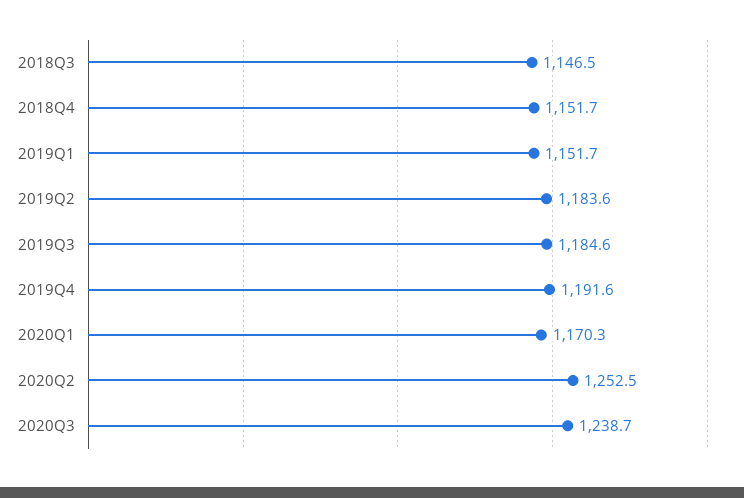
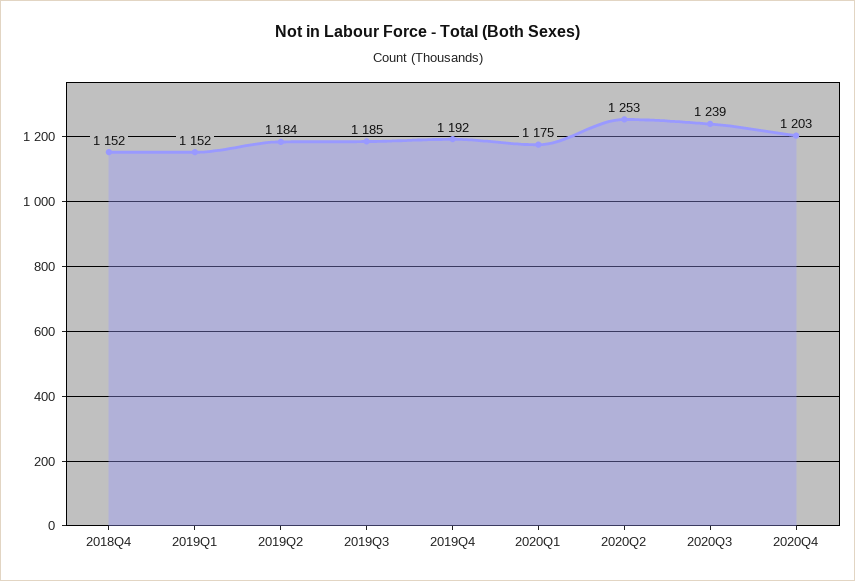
2018Q3: 1146.5 -> none
2020Q1: 1170.3 -> 1175
2020Q4: none -> 1203

